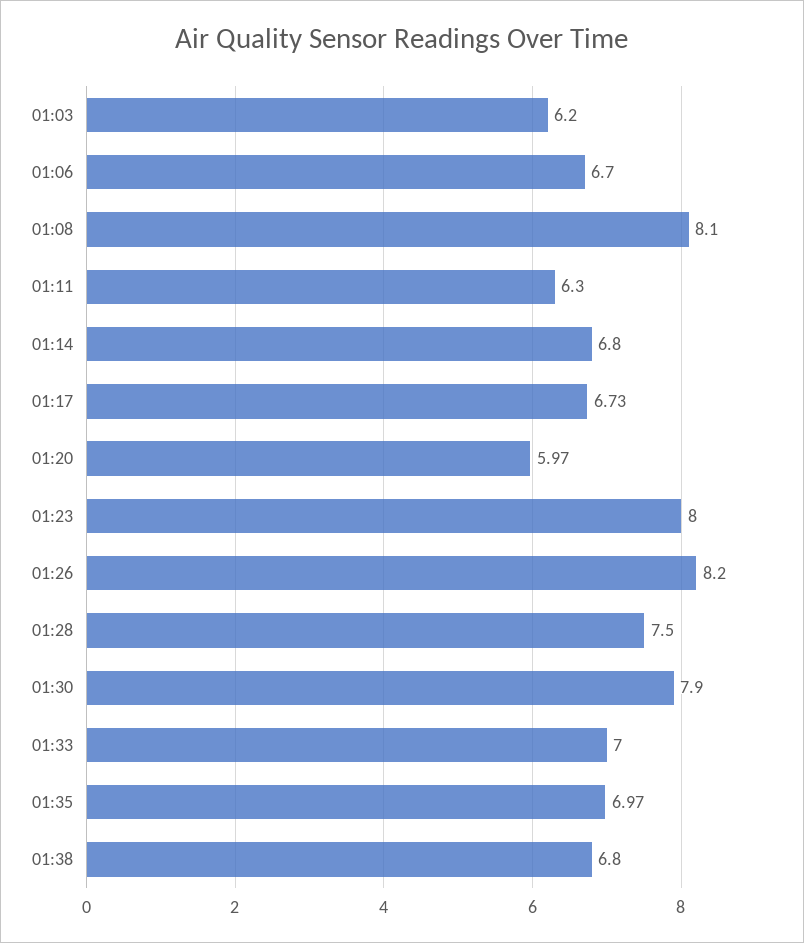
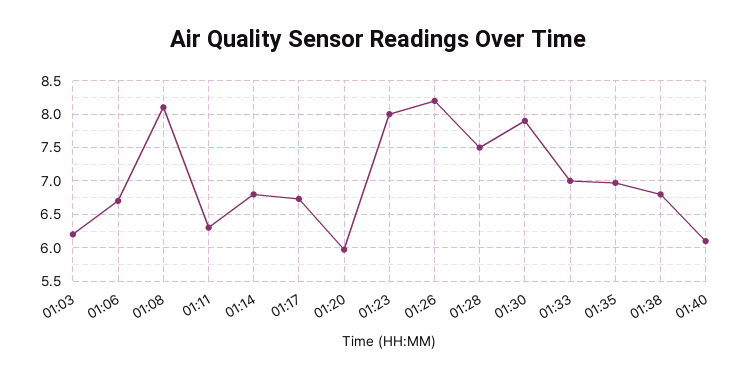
01:40: none -> 6.1

